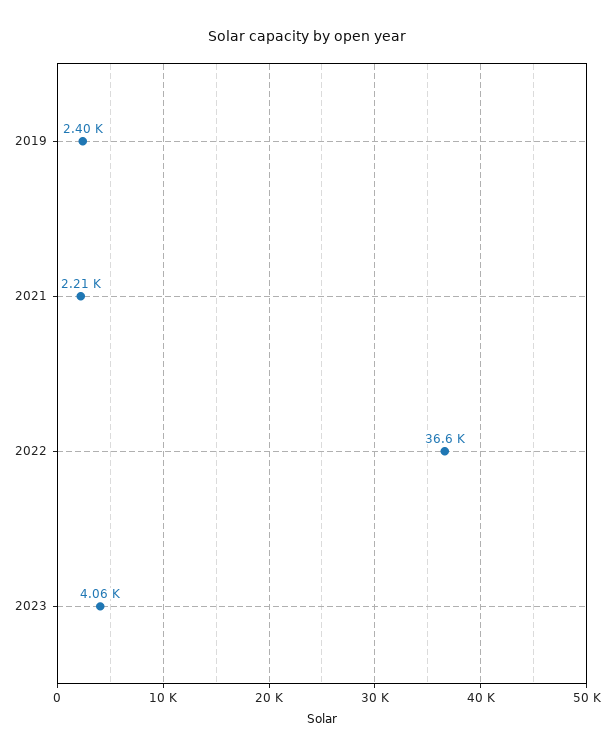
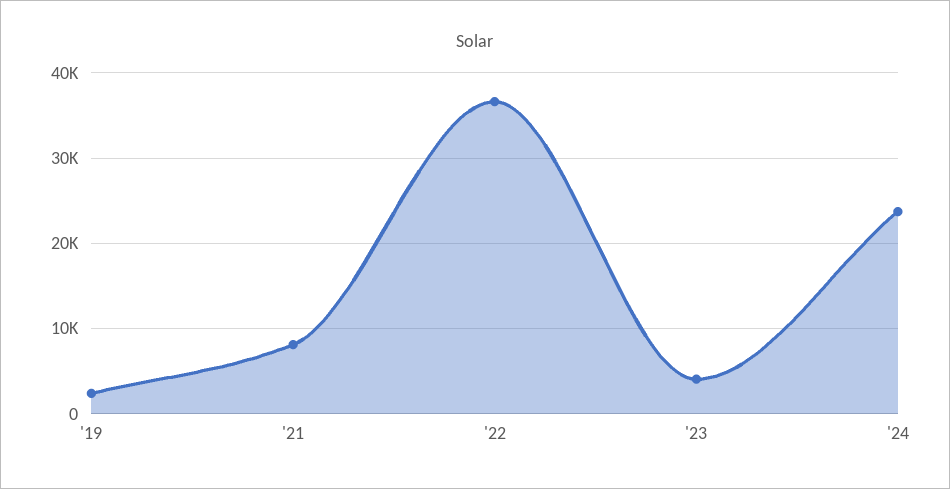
2021: 2210 -> 8000
'24: none -> 24000

